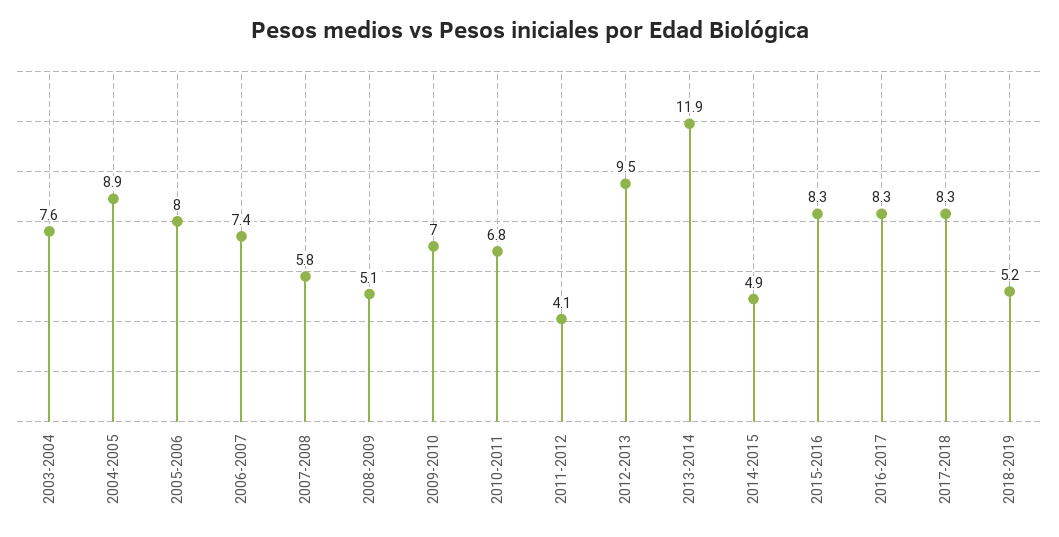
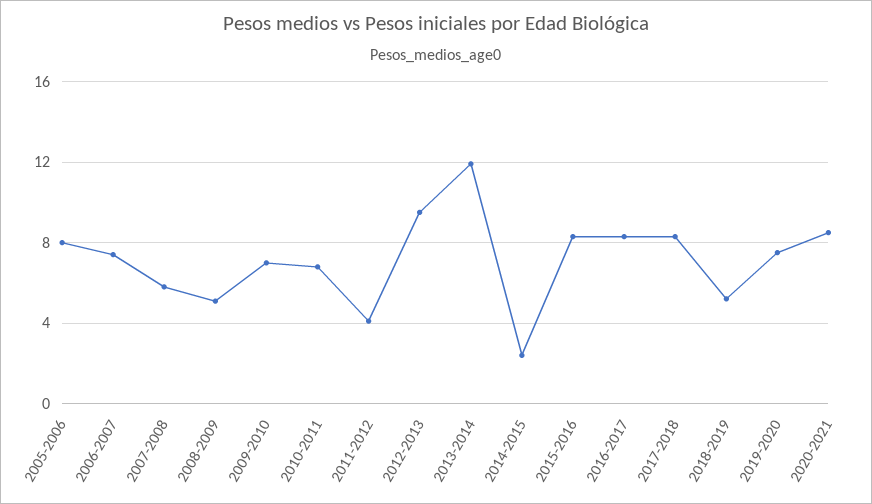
2003-2004: 7.6 -> none
2004-2005: 8.9 -> none
2014-2015: 4.9 -> 2.5
2019-2020: none -> 7.5
2020-2021: none -> 8.5

